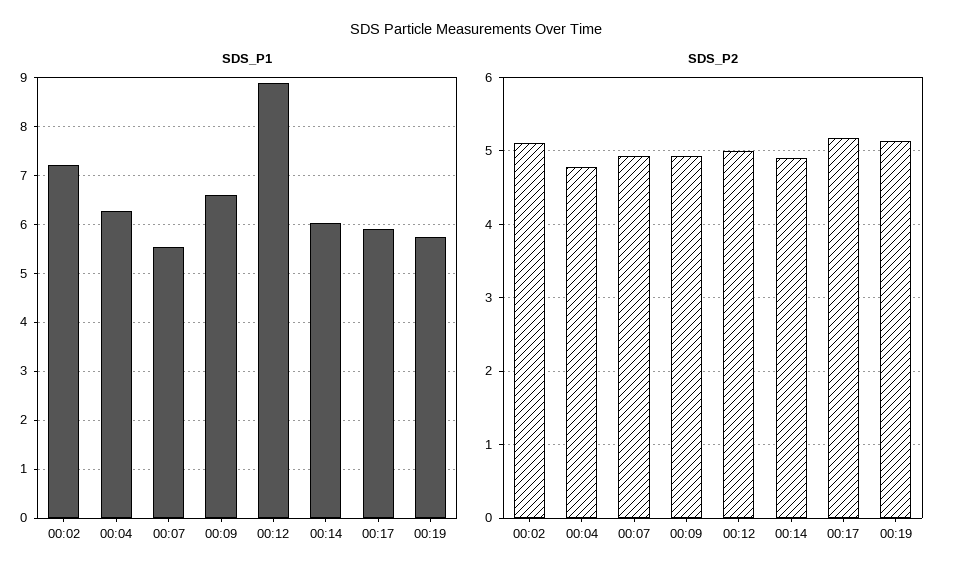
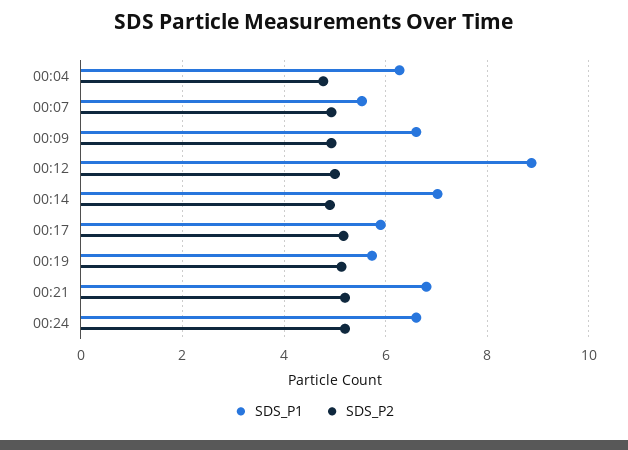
SDS_P1, 00:02: 7.2 -> none
SDS_P1, 00:14: 6 -> 7
SDS_P2, 00:02: 5.1 -> none
SDS_P1, 00:21: none -> 6.8
SDS_P2, 00:21: none -> 5.2
SDS_P1, 00:24: none -> 6.6
SDS_P2, 00:24: none -> 5.2

